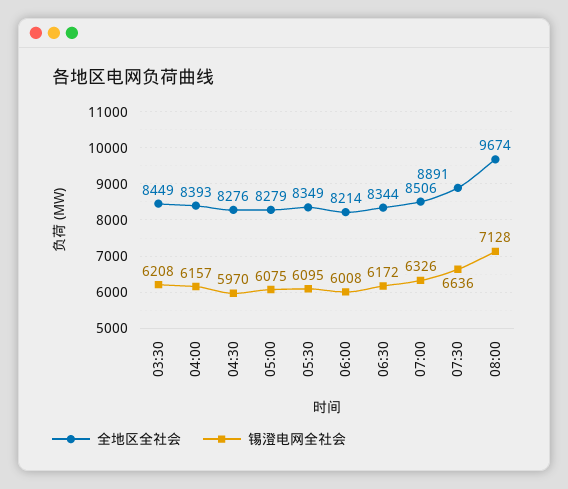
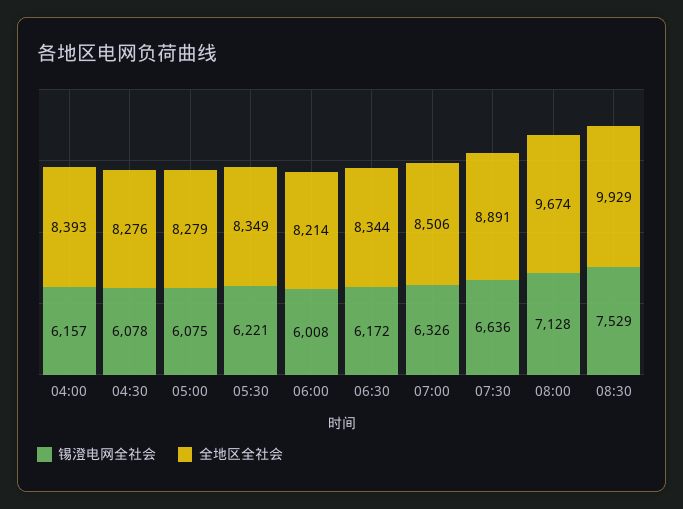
全地区全社会, 03:30: 8449 -> none
锡澄电网全社会, 03:30: 6208 -> none
锡澄电网全社会, 04:30: 5970 -> 6078
锡澄电网全社会, 05:30: 6095 -> 6221
锡澄电网全社会, 08:30: none -> 7529
全地区全社会, 08:30: none -> 9929

